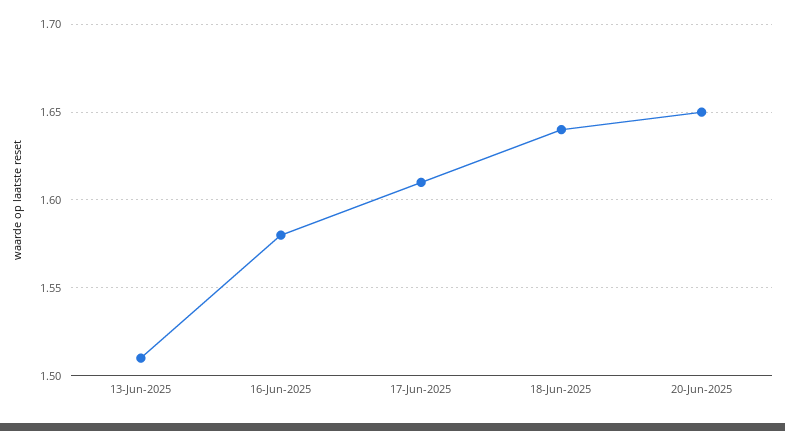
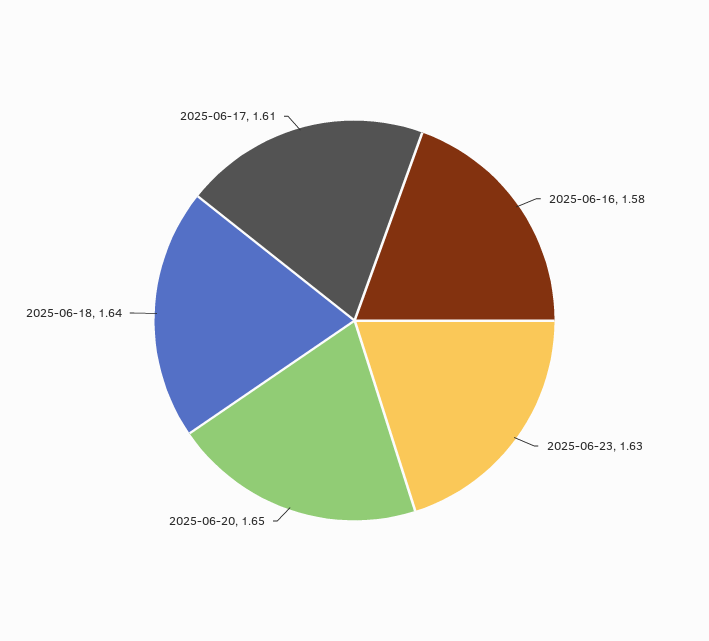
13-Jun-2025: 1.51 -> none
2025-06-23: none -> 1.63

